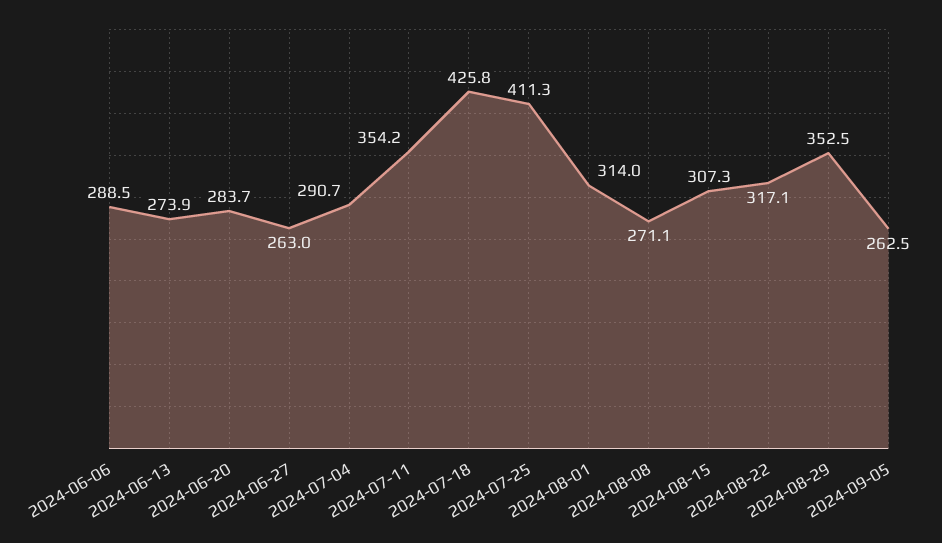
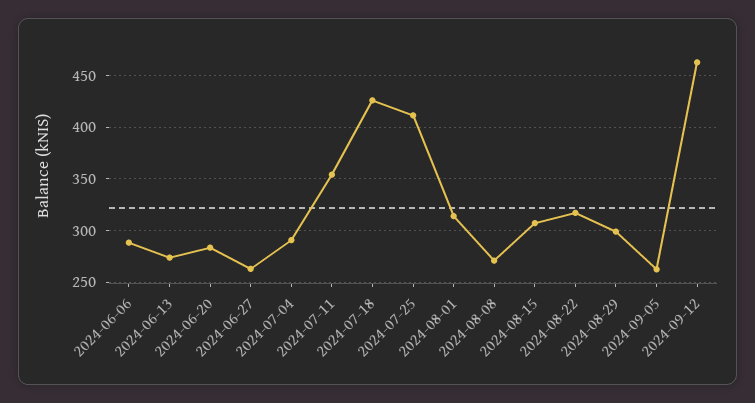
2024-08-29: 352.5 -> 300
2024-09-12: none -> 460

